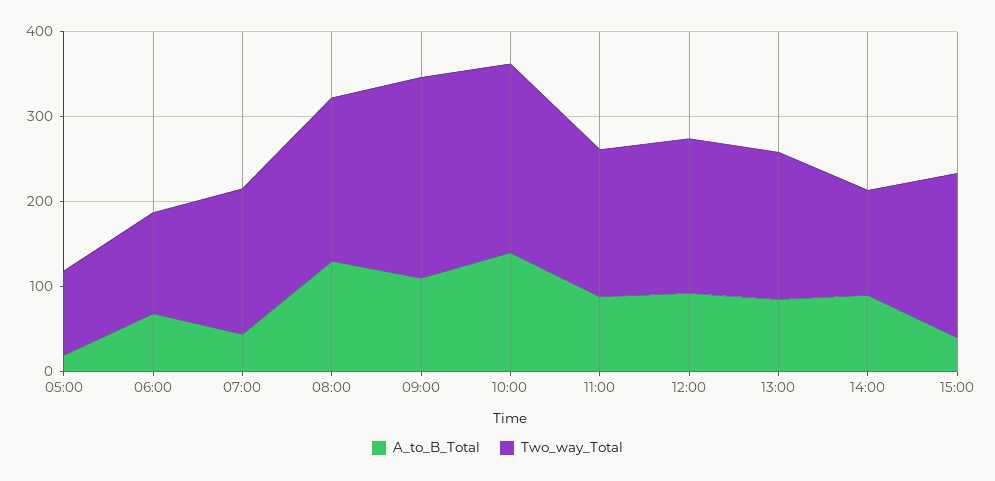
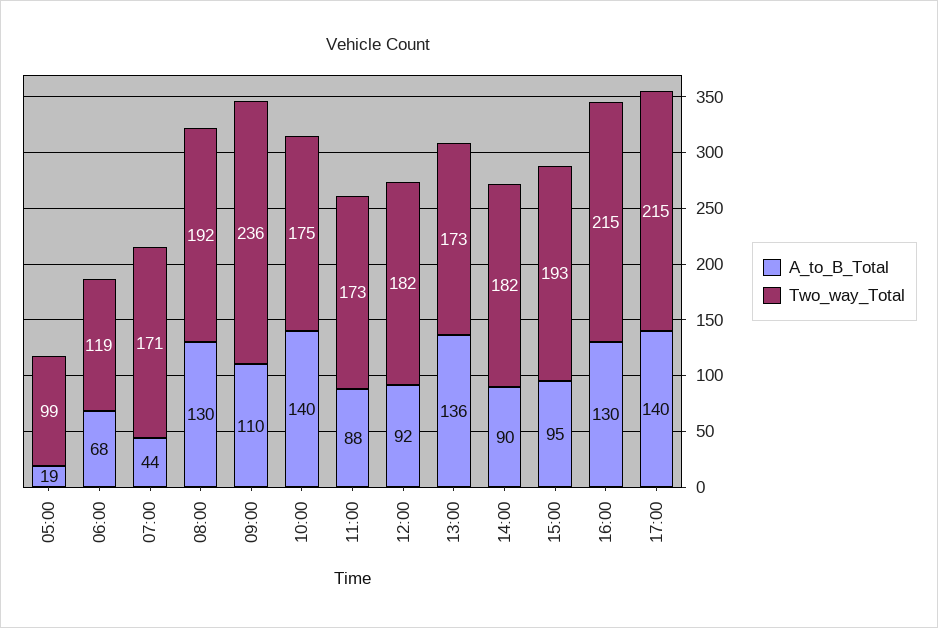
Two_way_Total, 10:00: 220 -> 175
A_to_B_Total, 13:00: 80 -> 136
Two_way_Total, 14:00: 120 -> 182
A_to_B_Total, 15:00: 40 -> 95
A_to_B_Total, 16:00: none -> 130
Two_way_Total, 16:00: none -> 215
A_to_B_Total, 17:00: none -> 140
Two_way_Total, 17:00: none -> 215

